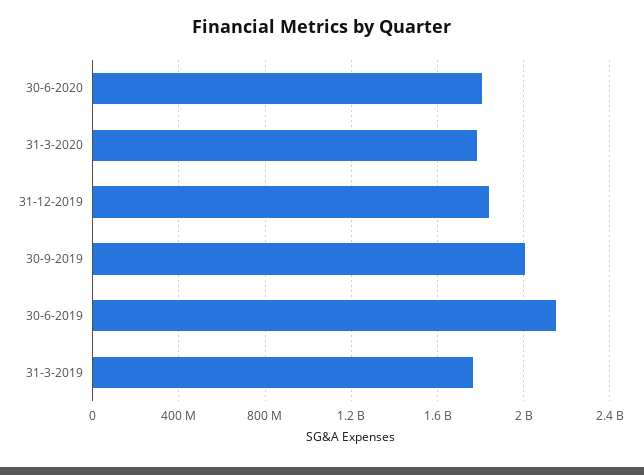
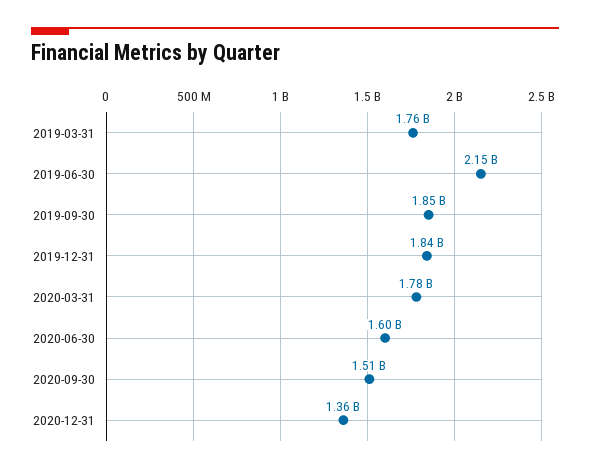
30-6-2020: 1800000000 -> 1600000000
30-9-2019: 2000000000 -> 1850000000
2020-09-30: none -> 1510000000
2020-12-31: none -> 1360000000

